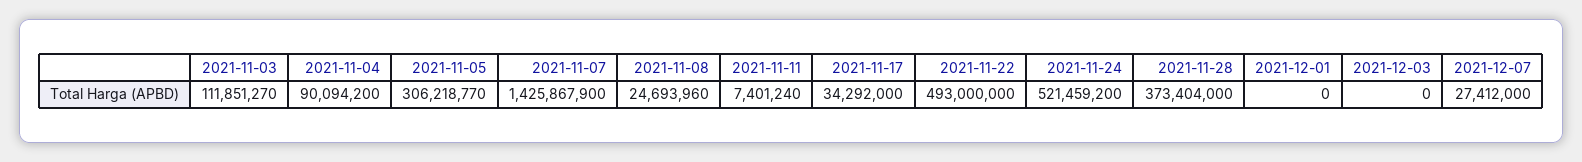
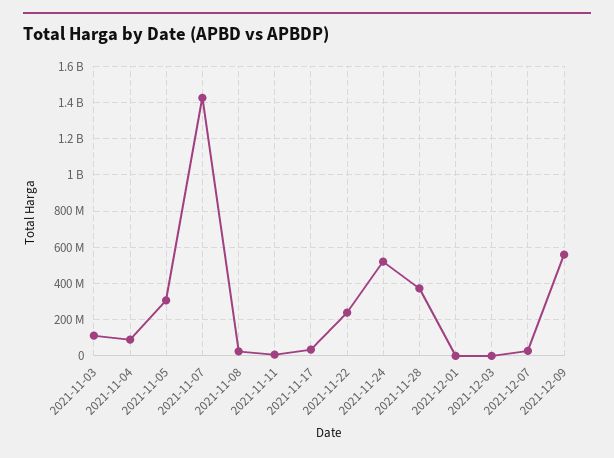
2021-11-22: 493000000 -> 250000000
2021-12-09: none -> 550000000

